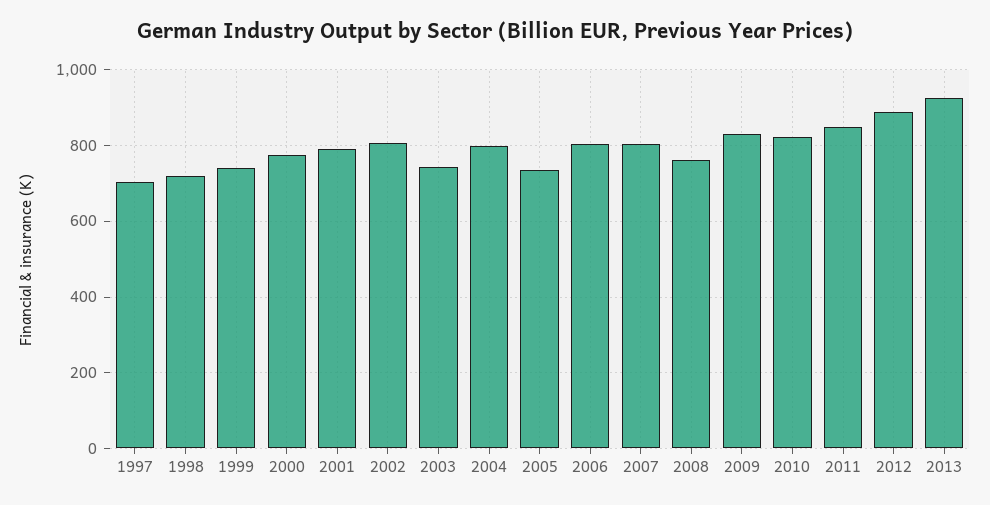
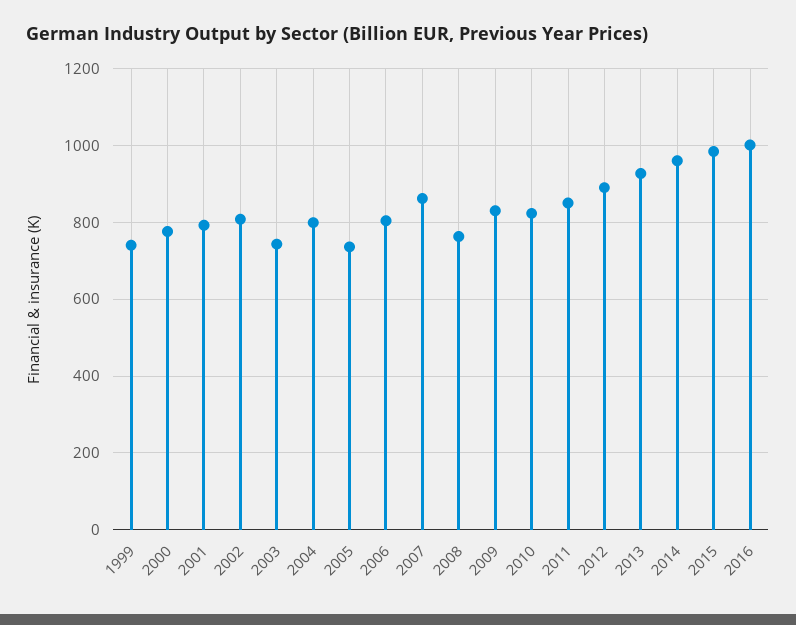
1997: 700 -> none
1998: 720 -> none
2007: 800 -> 860
2014: none -> 960
2015: none -> 980
2016: none -> 1000

